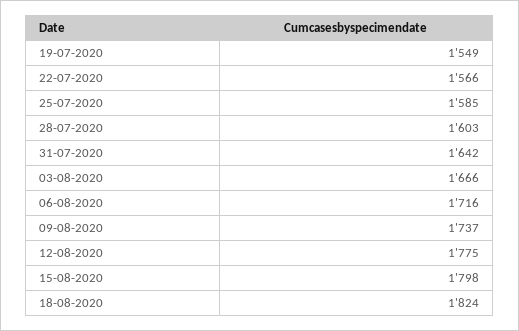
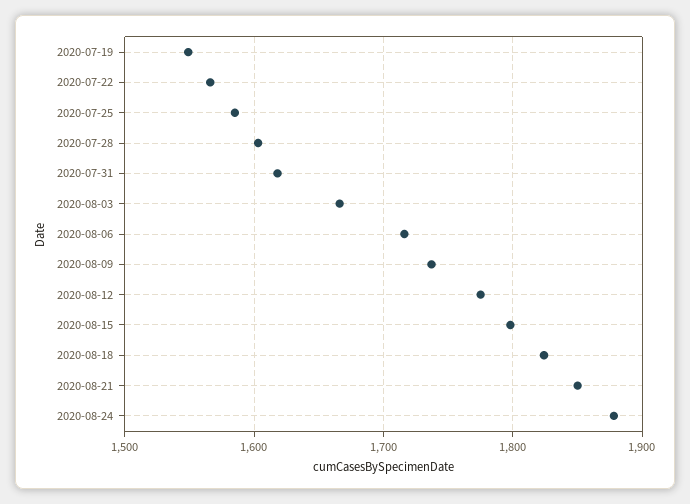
31-07-2020: 1642 -> 1620
2020-08-21: none -> 1850
2020-08-24: none -> 1880

